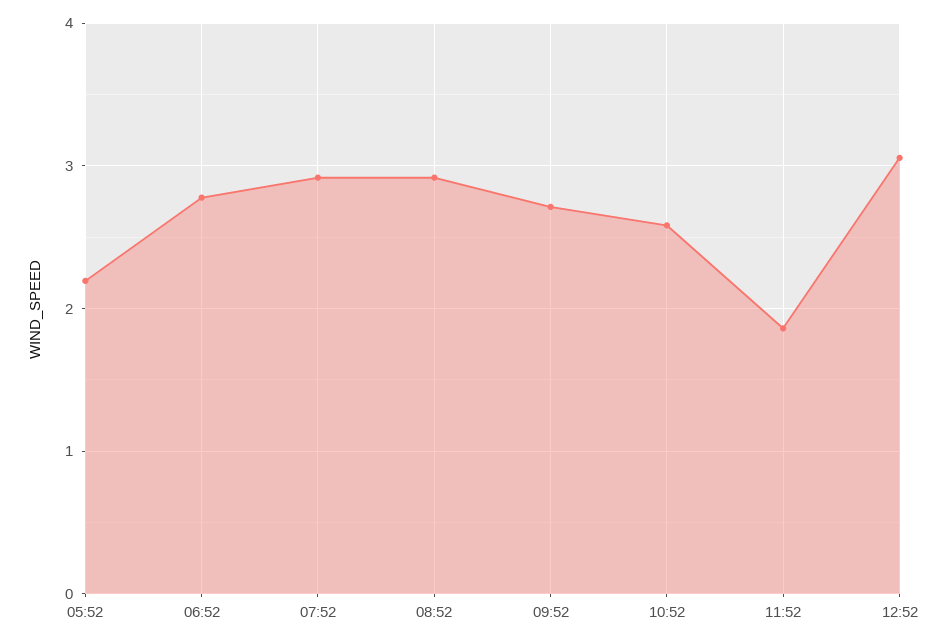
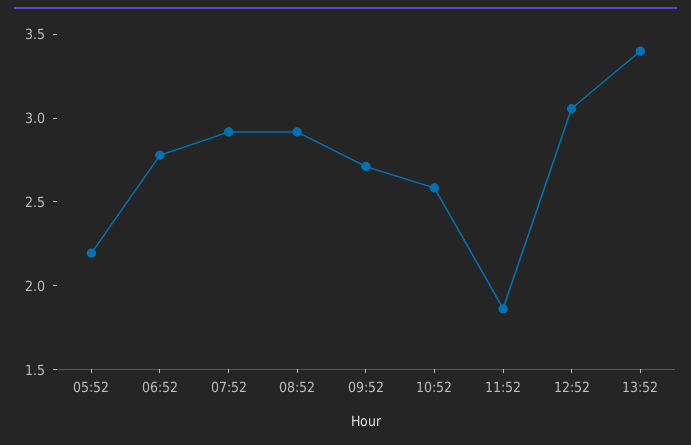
13:52: none -> 3.4

